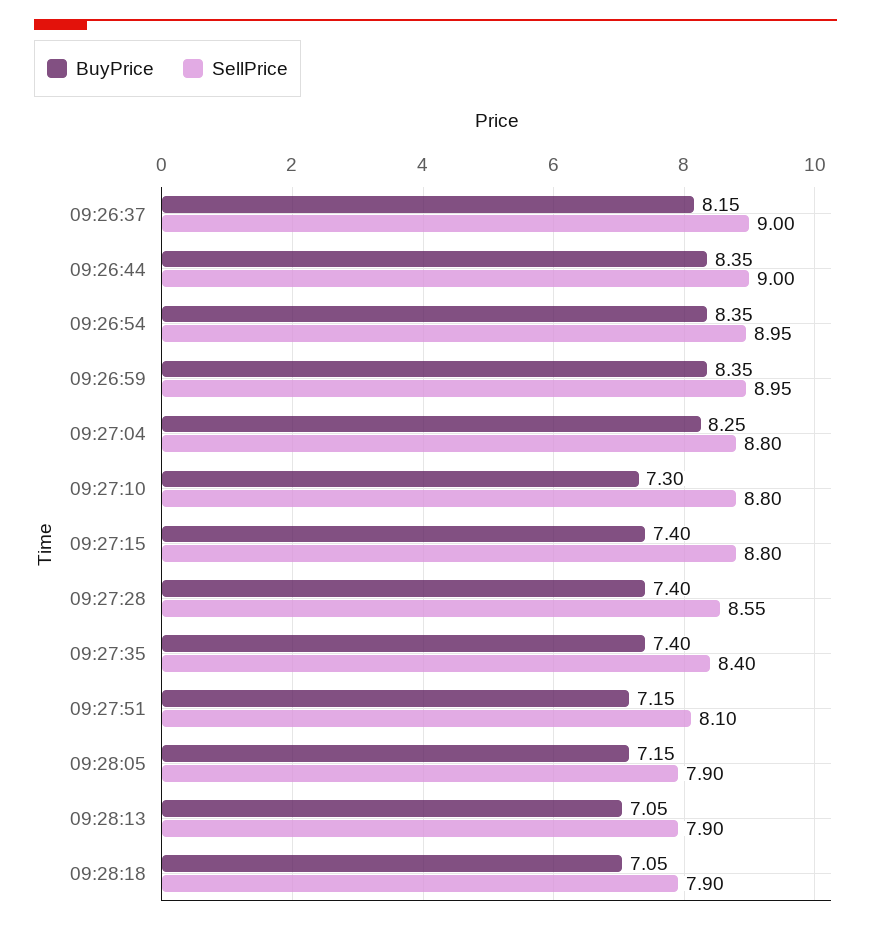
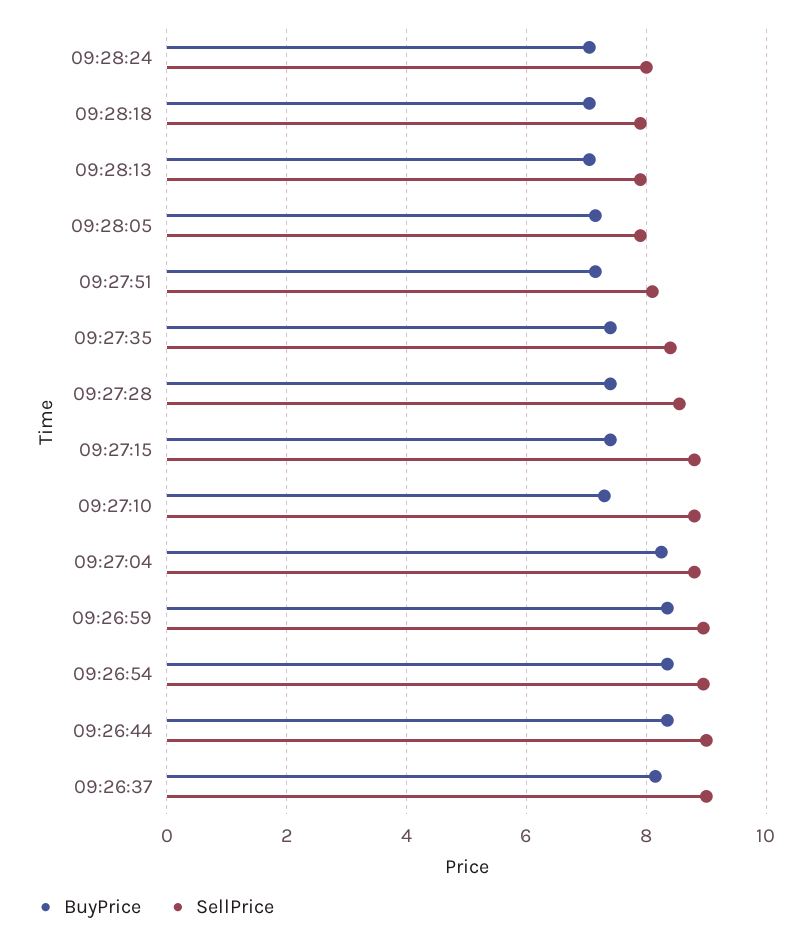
BuyPrice, 09:28:24: none -> 7
SellPrice, 09:28:24: none -> 8

